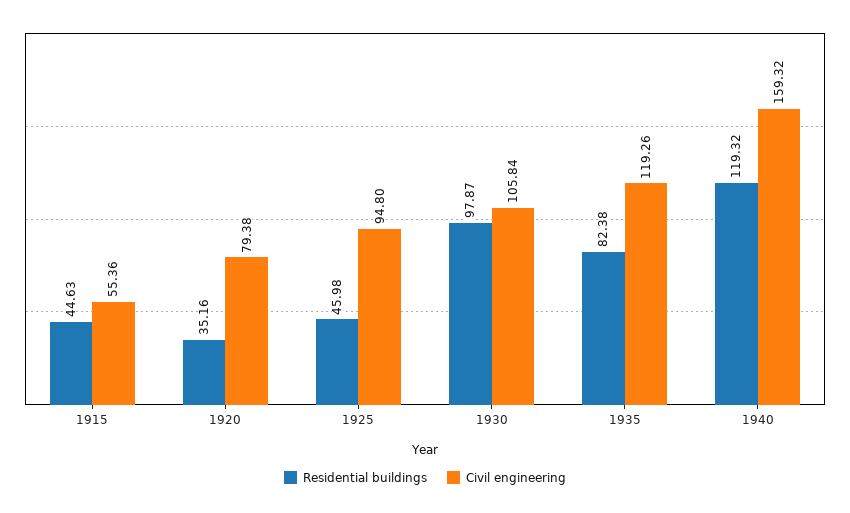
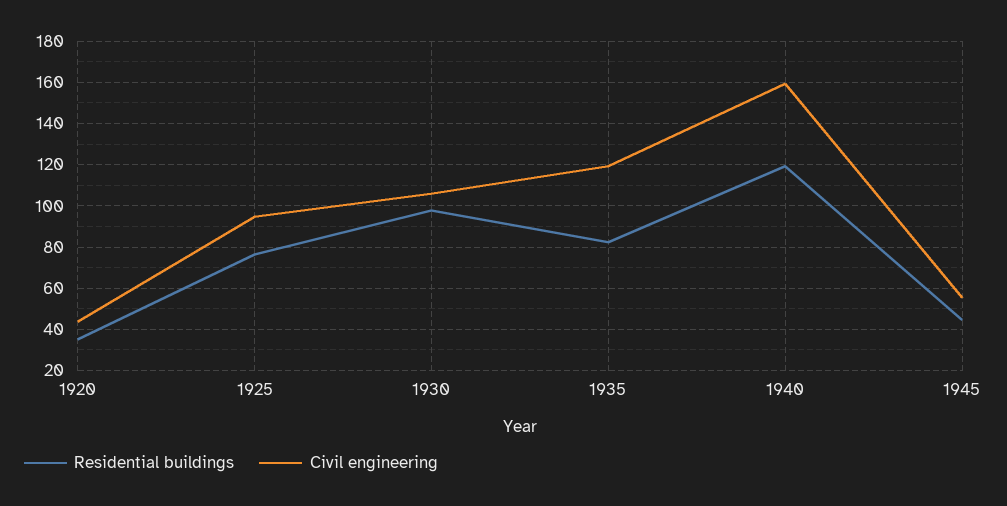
Residential buildings, 1915: 44.63 -> none
Civil engineering, 1915: 55.36 -> none
Civil engineering, 1920: 79.38 -> 45
Residential buildings, 1925: 45.98 -> 75
Residential buildings, 1945: none -> 45
Civil engineering, 1945: none -> 55

